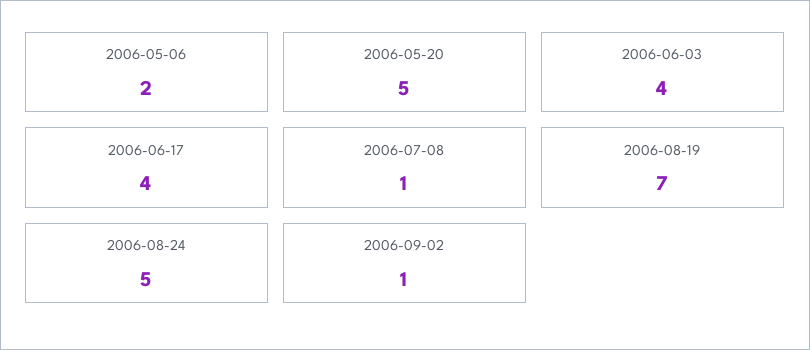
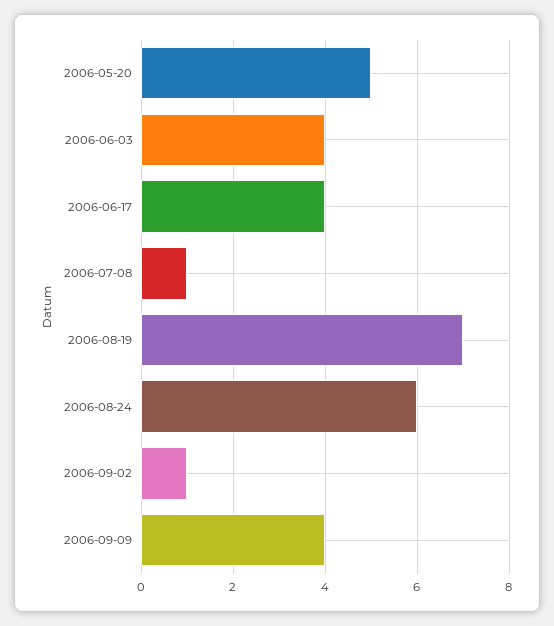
2006-05-06: 2 -> none
2006-08-24: 5 -> 6
2006-09-09: none -> 4

